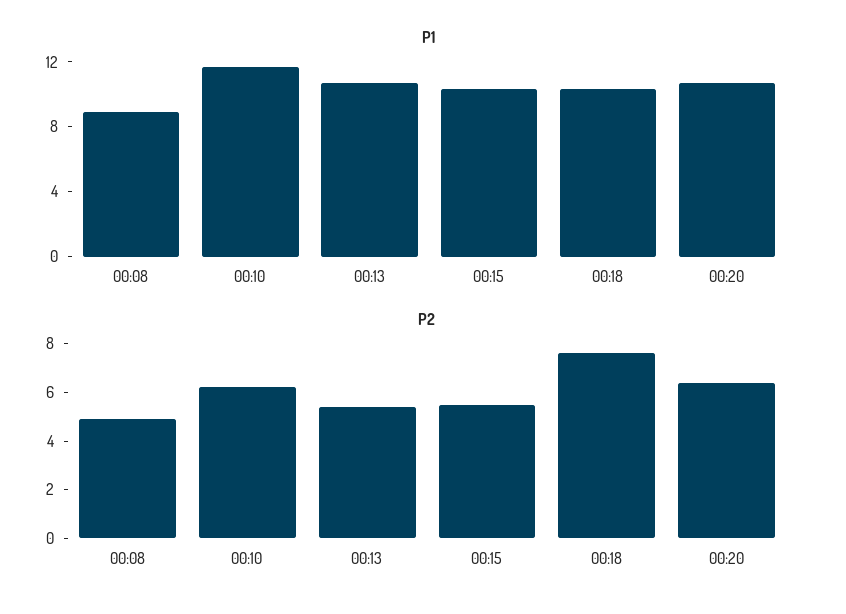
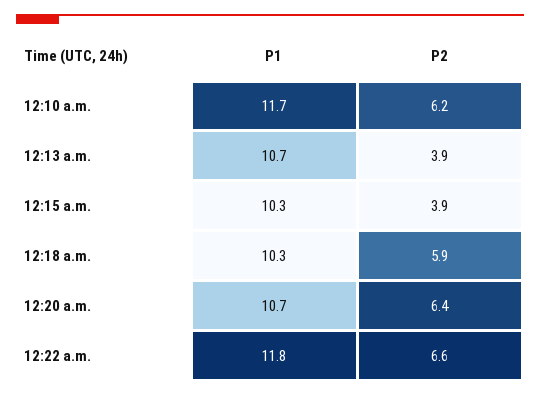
P1, 00:08: 9 -> none
P2, 00:08: 5 -> none
P2, 00:13: 5.5 -> 3.9
P2, 00:15: 5.5 -> 3.9
P2, 00:18: 7.5 -> 5.9
P1, 12:22 a.m.: none -> 11.8
P2, 12:22 a.m.: none -> 6.6

